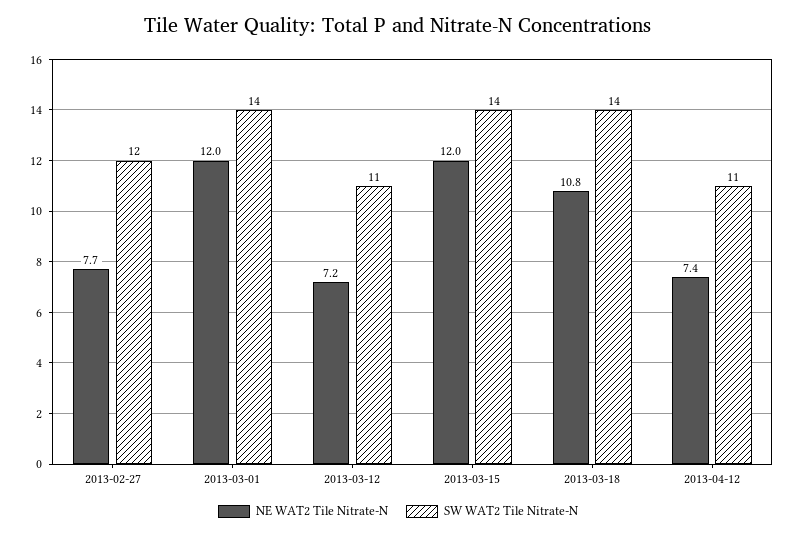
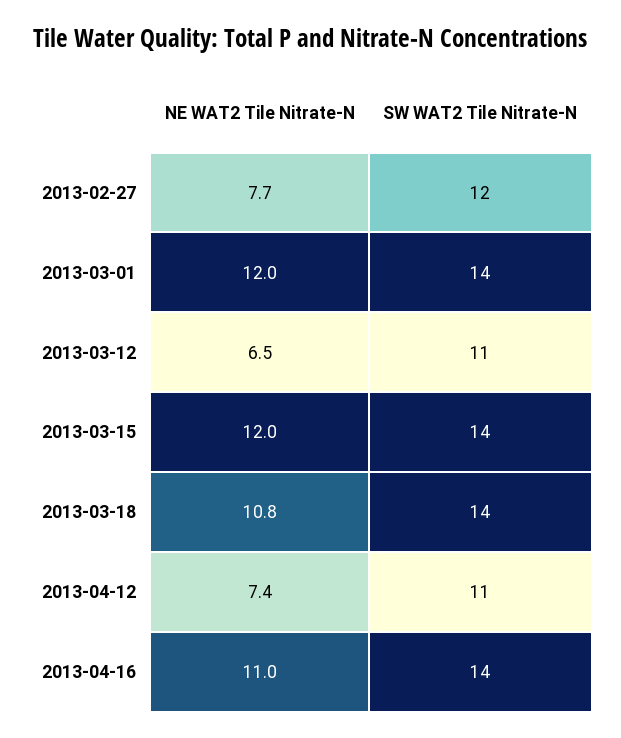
NE WAT2 Tile Nitrate-N, 2013-03-12: 7.2 -> 6.5
NE WAT2 Tile Nitrate-N, 2013-04-16: none -> 11
SW WAT2 Tile Nitrate-N, 2013-04-16: none -> 14

